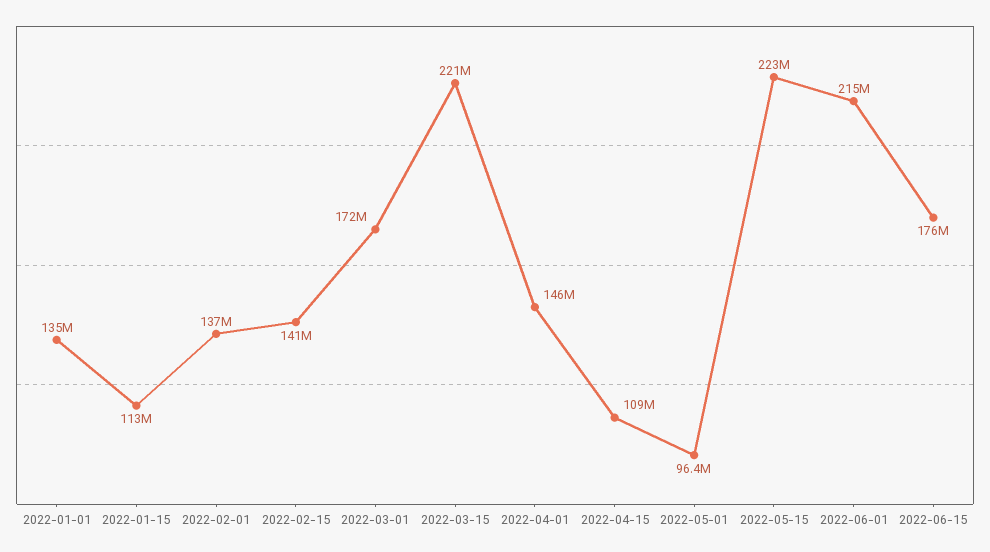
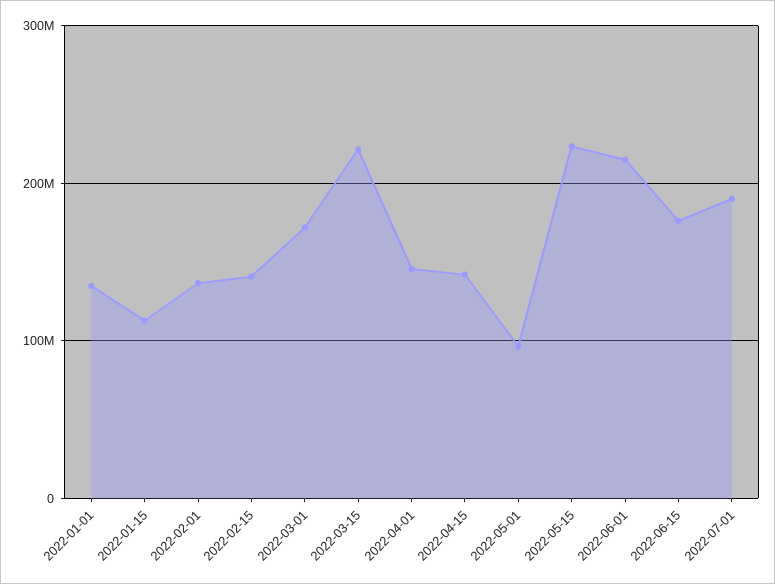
2022-04-15: 109000000 -> 140000000
2022-07-01: none -> 190000000

